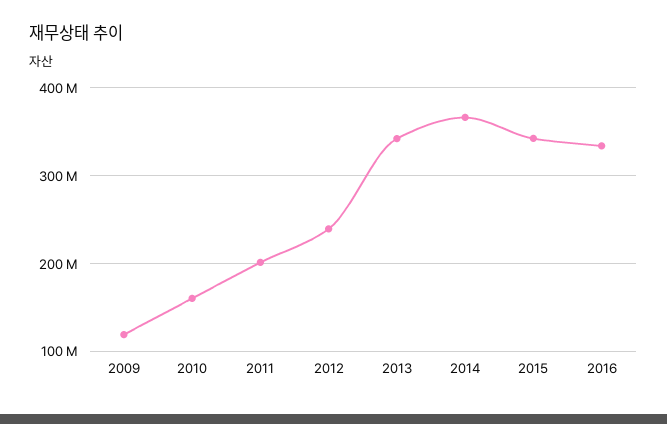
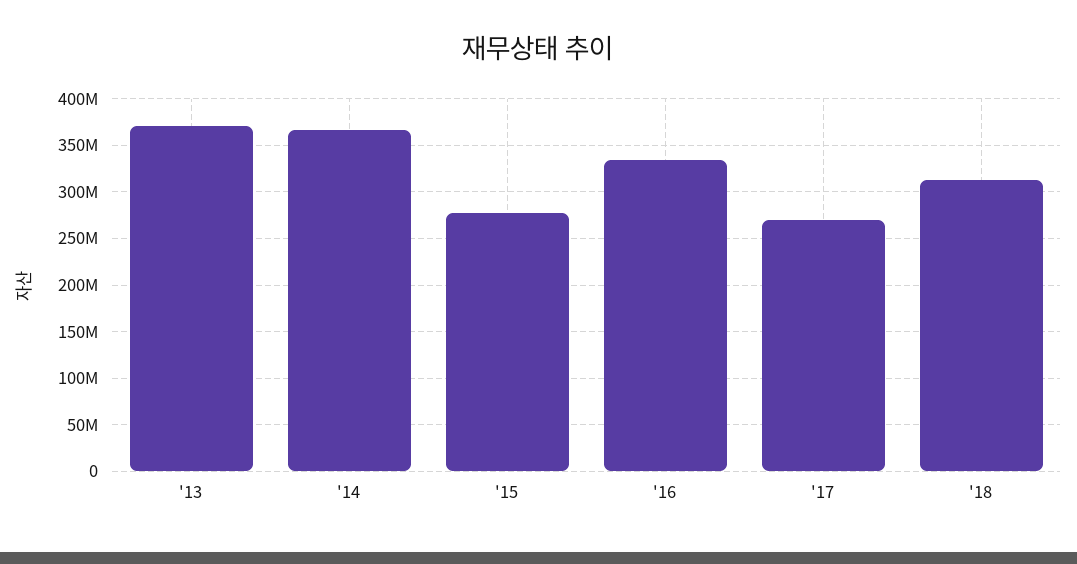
2009: 120000000 -> none
2010: 160000000 -> none
2011: 200000000 -> none
2012: 240000000 -> none
2013: 340000000 -> 370000000
2015: 340000000 -> 280000000
'17: none -> 270000000
'18: none -> 310000000

